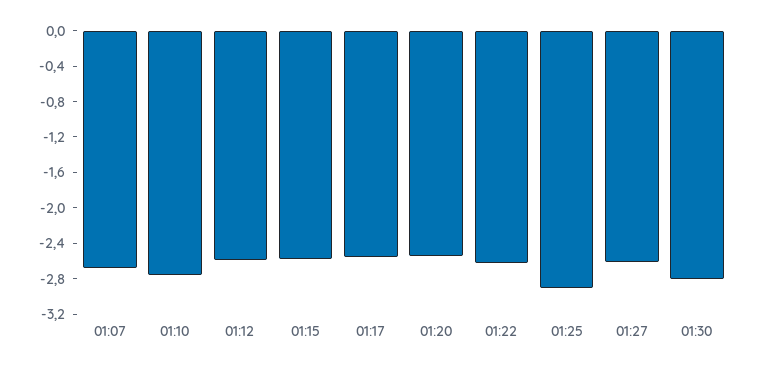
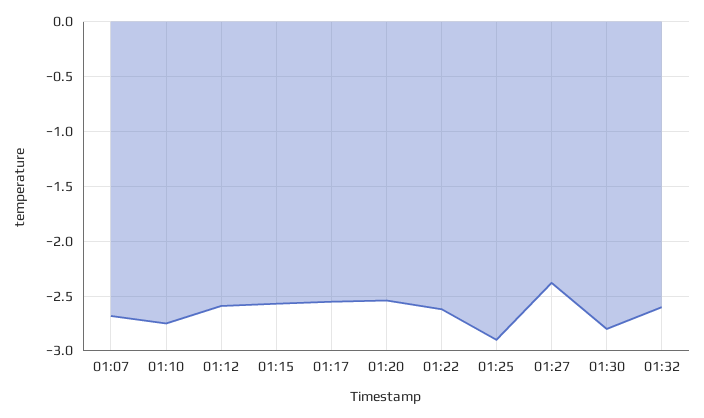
01:27: -2.6 -> -2.4
01:32: none -> -2.6

